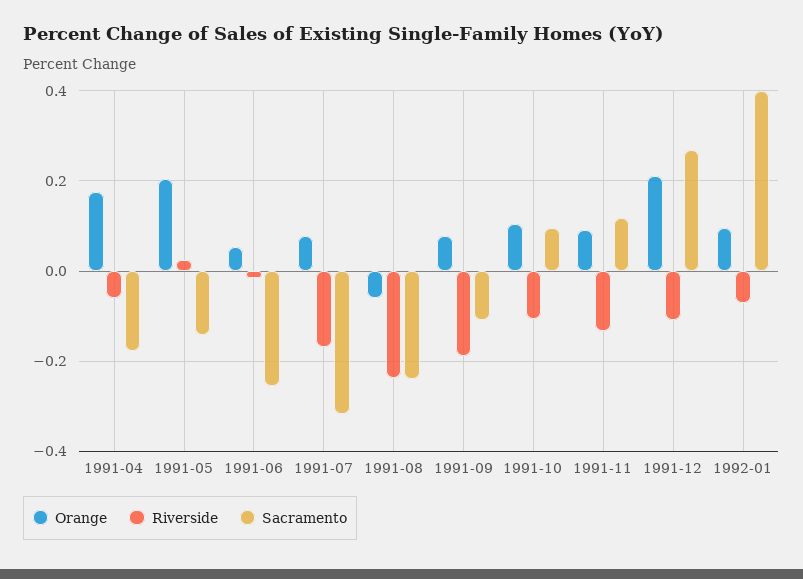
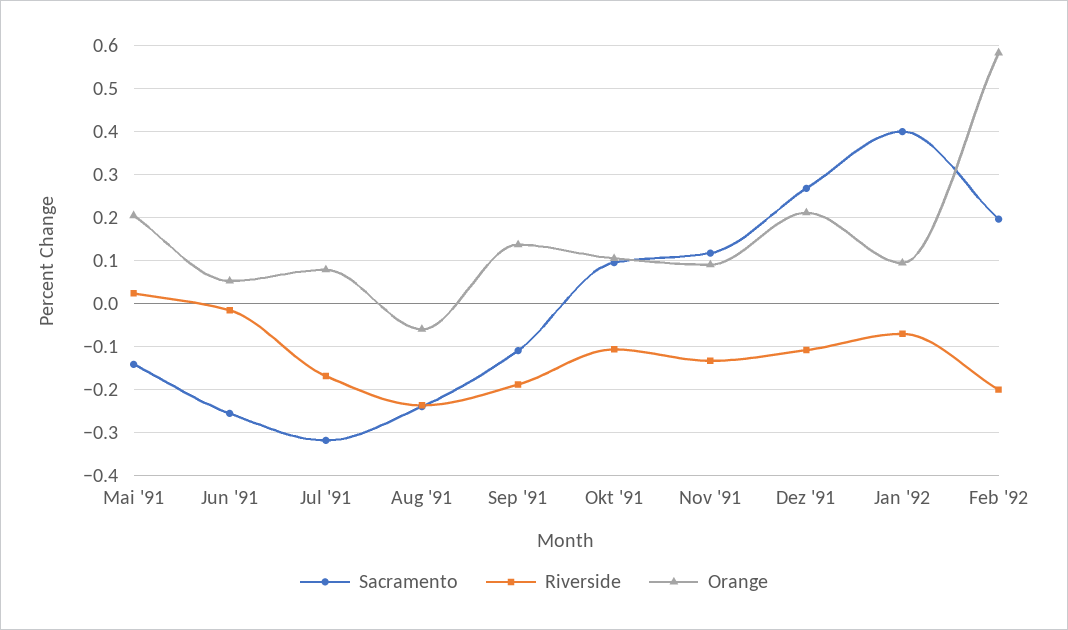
Orange, 1991-04: 0.18 -> none
Riverside, 1991-04: -0.06 -> none
Sacramento, 1991-04: -0.18 -> none
Orange, 1991-09: 0.08 -> 0.14
Sacramento, Feb '92: none -> 0.2
Riverside, Feb '92: none -> -0.2
Orange, Feb '92: none -> 0.58

